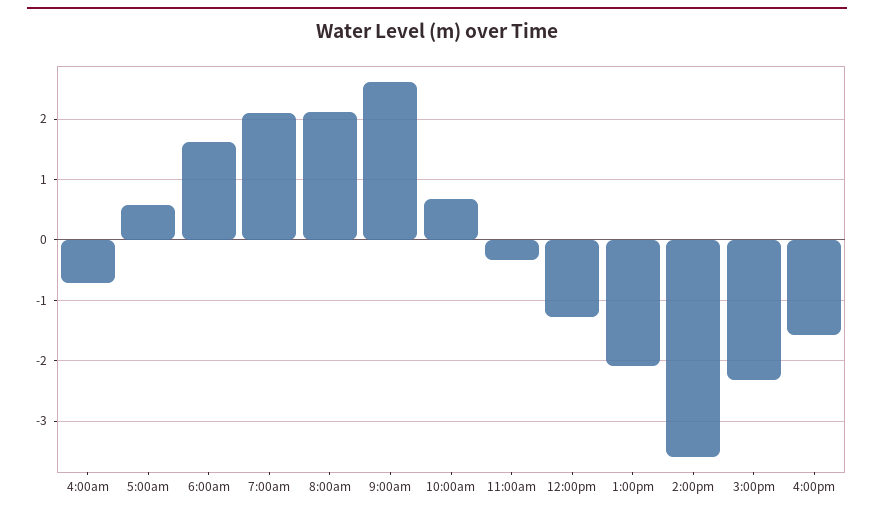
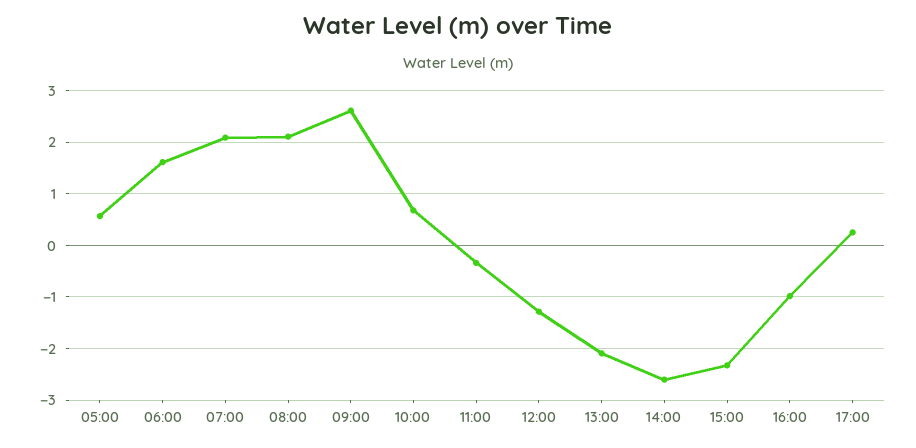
4:00am: -0.7 -> none
2:00pm: -3.6 -> -2.6
4:00pm: -1.6 -> -1
17:00: none -> 0.2

